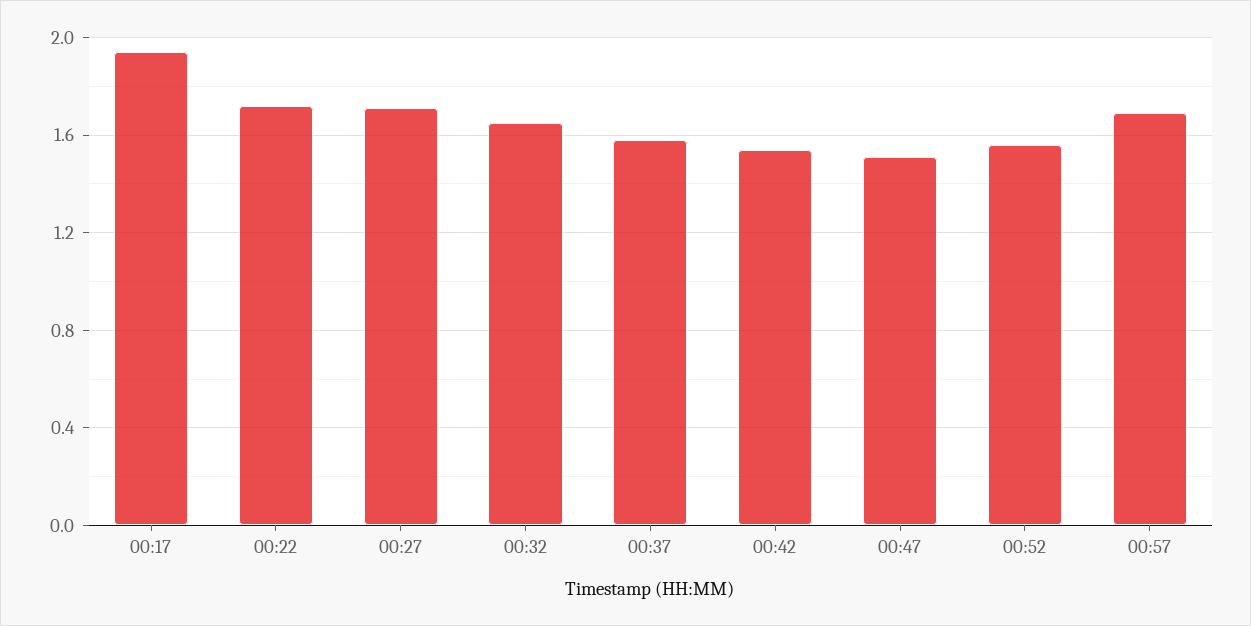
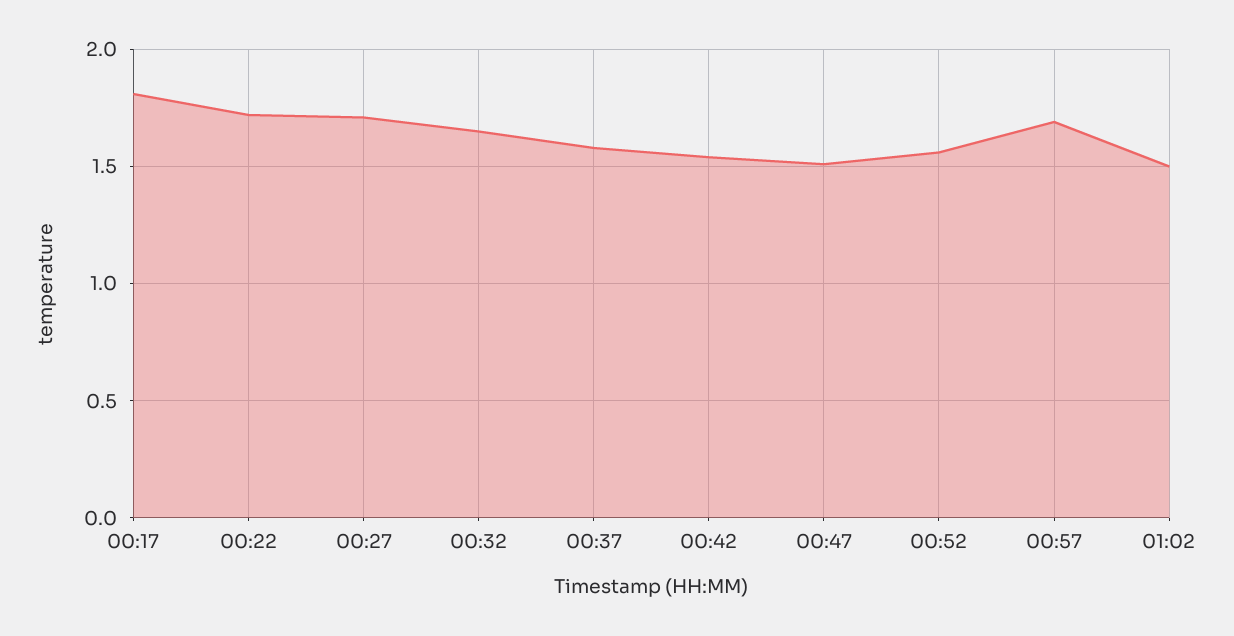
00:17: 1.95 -> 1.8
01:02: none -> 1.5

